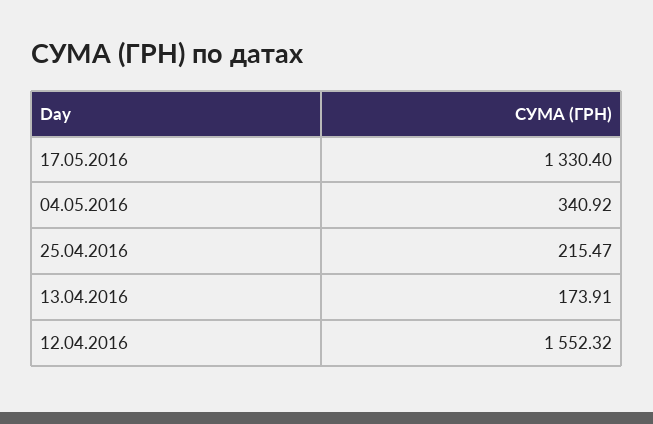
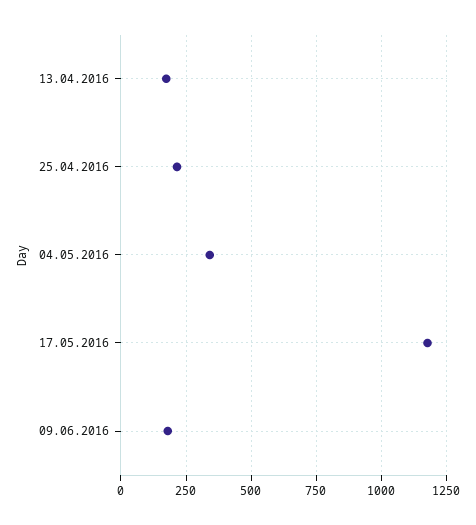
17.05.2016: 1330.4 -> 1175
12.04.2016: 1552.32 -> none
09.06.2016: none -> 175

